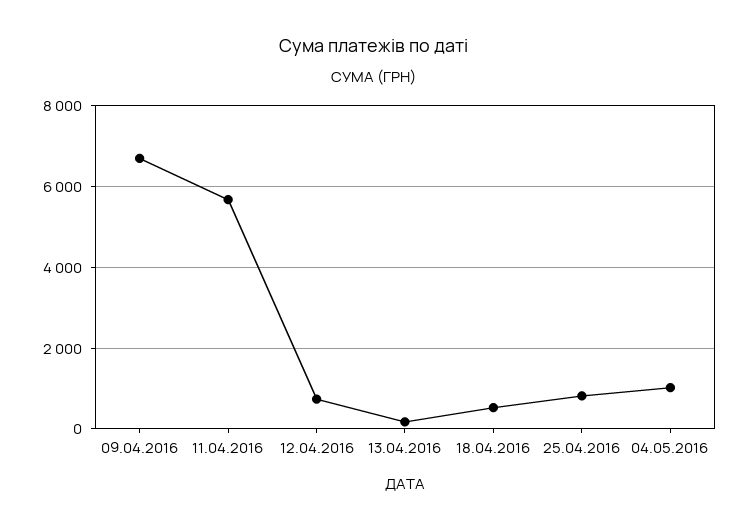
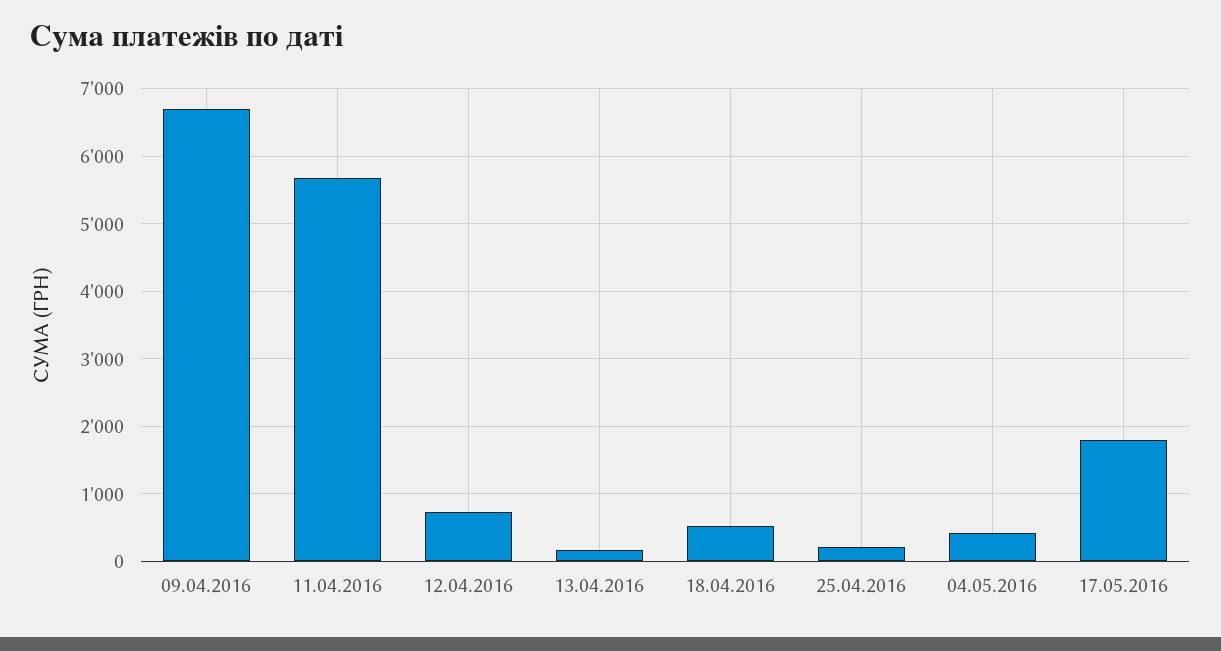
25.04.2016: 800 -> 200
04.05.2016: 1000 -> 400
17.05.2016: none -> 1800

